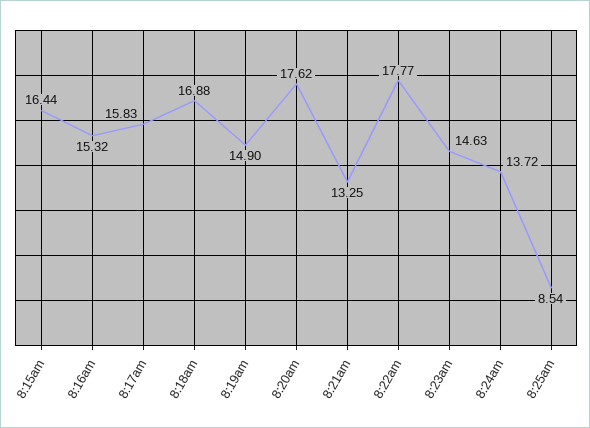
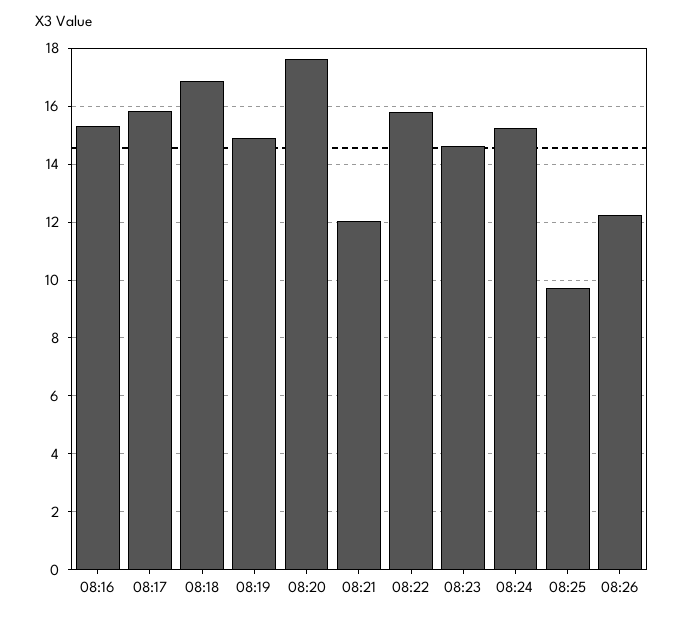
8:15am: 16.44 -> none
8:21am: 13.25 -> 12
8:22am: 17.77 -> 15.75
8:24am: 13.72 -> 15.25
8:25am: 8.54 -> 9.75
08:26: none -> 12.25

